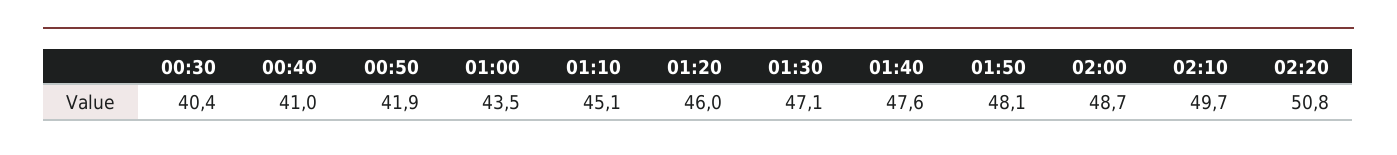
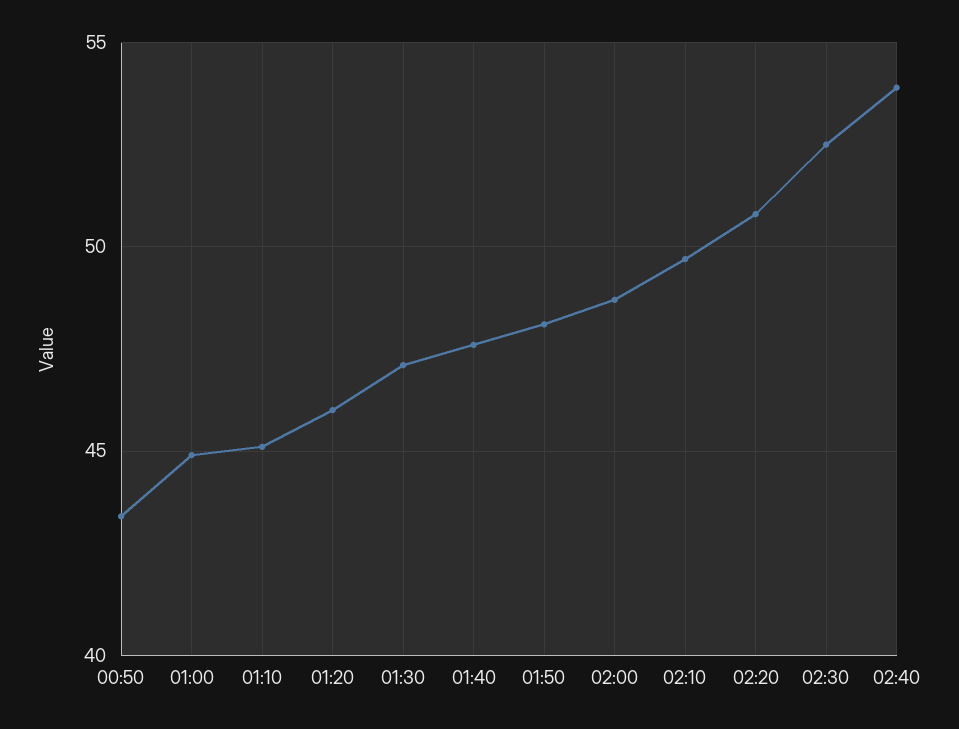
00:30: 40.4 -> none
00:40: 41 -> none
00:50: 41.9 -> 43.5
01:00: 43.5 -> 45
02:30: none -> 52.5
02:40: none -> 54

